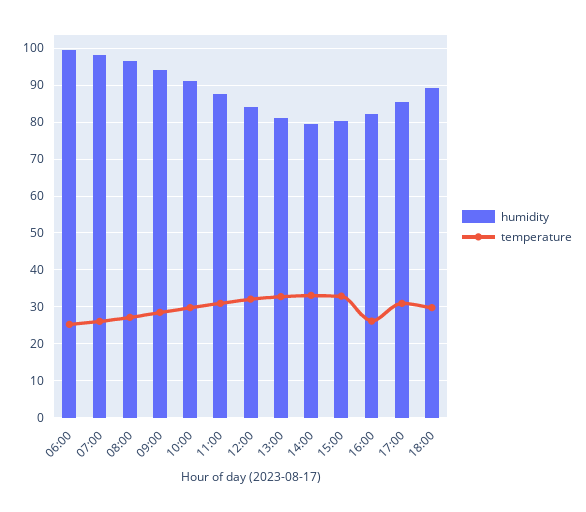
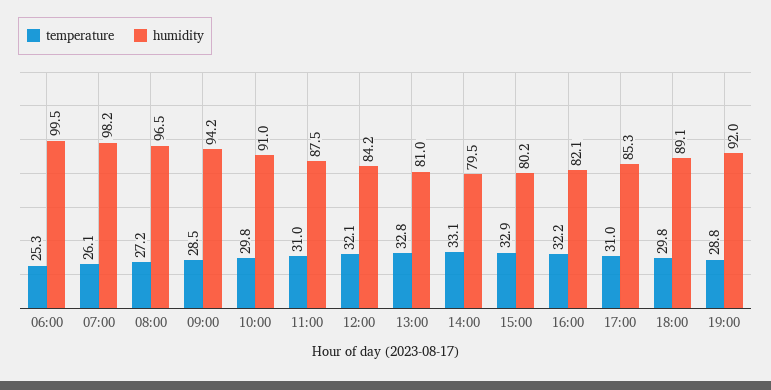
temperature, 16:00: 26 -> 32.2
temperature, 19:00: none -> 28.8
humidity, 19:00: none -> 92

